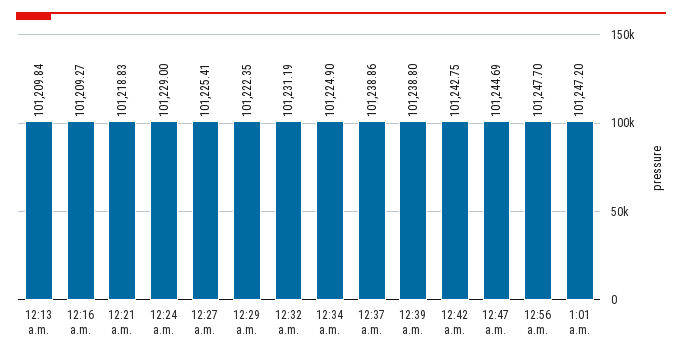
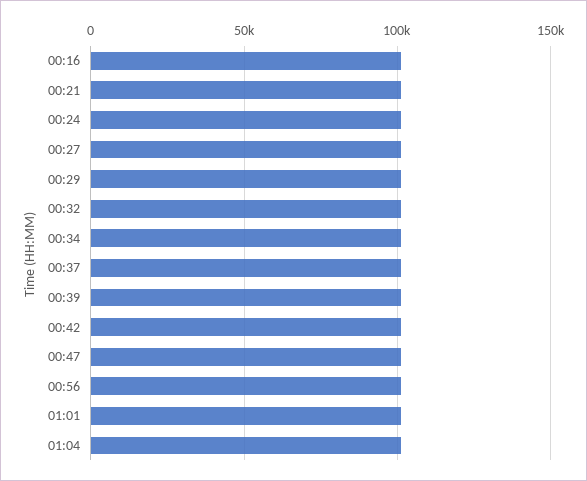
12:13 a.m.: 101209.84 -> none
01:04: none -> 100000

